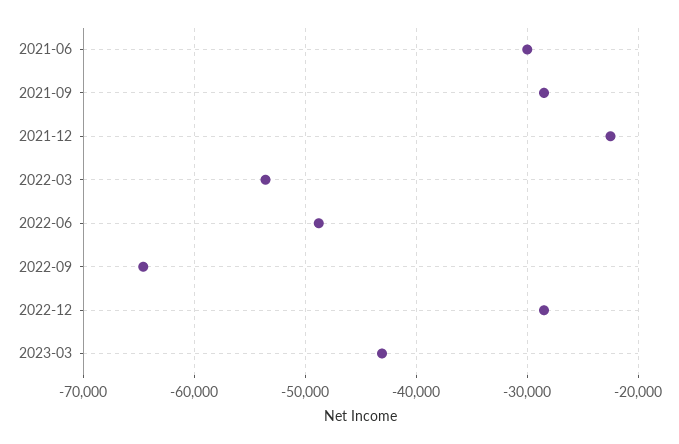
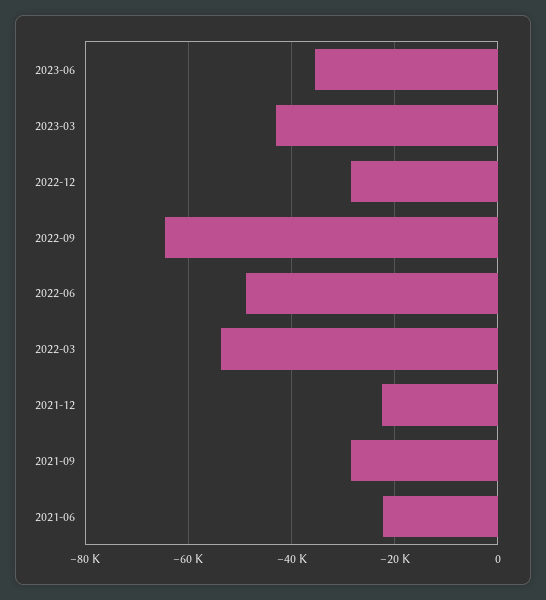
2021-06: -30000 -> -22000
2023-06: none -> -36000

